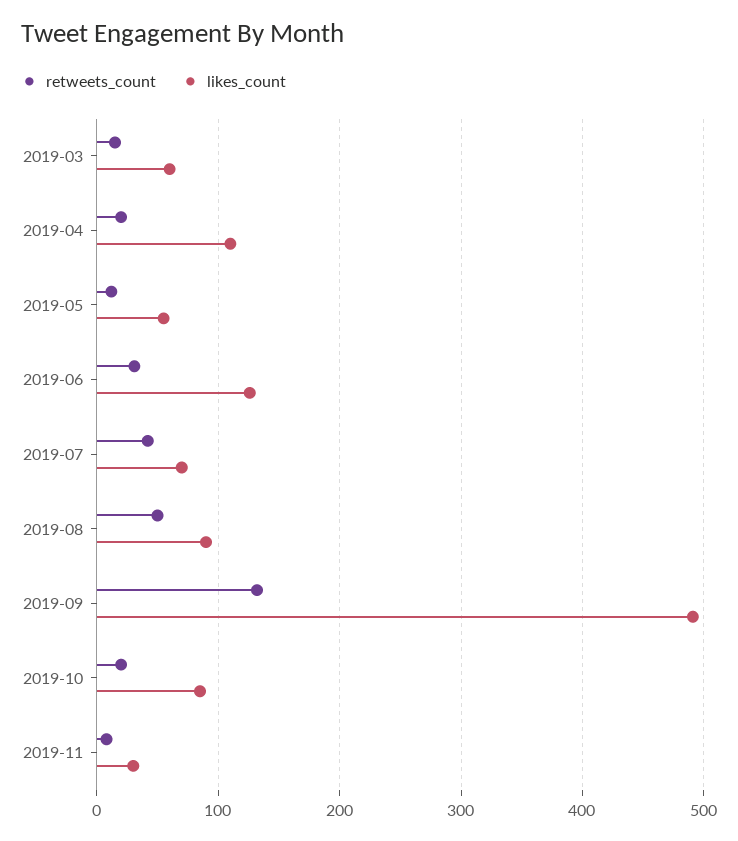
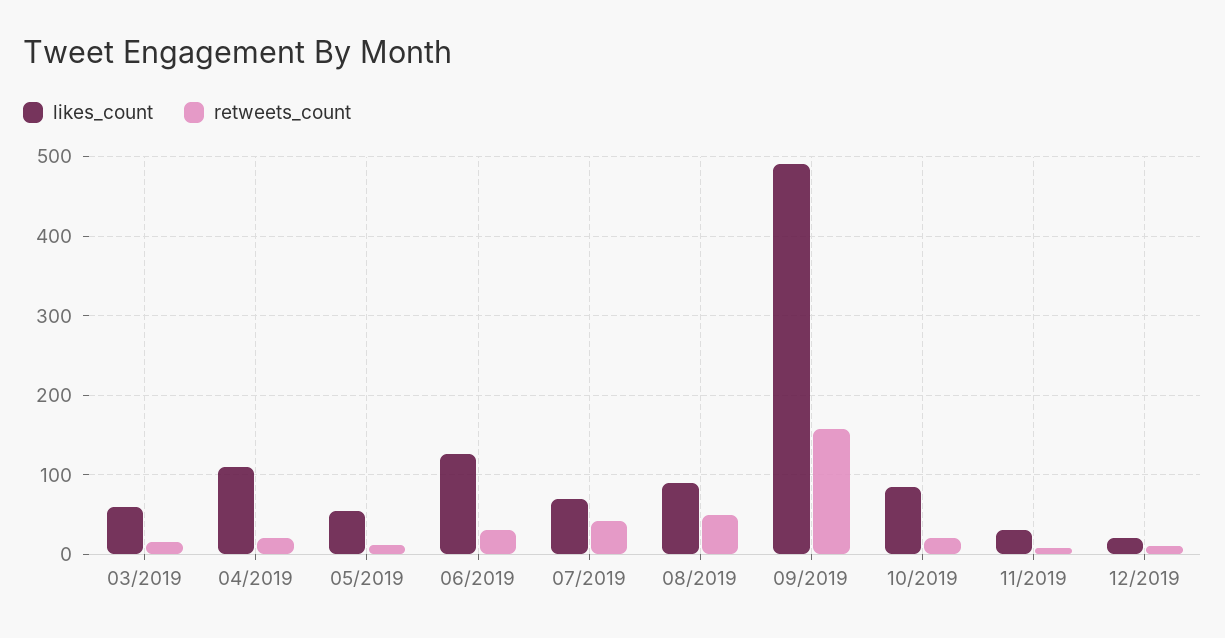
retweets_count, 2019-09: 130 -> 160
likes_count, 12/2019: none -> 20
retweets_count, 12/2019: none -> 10

